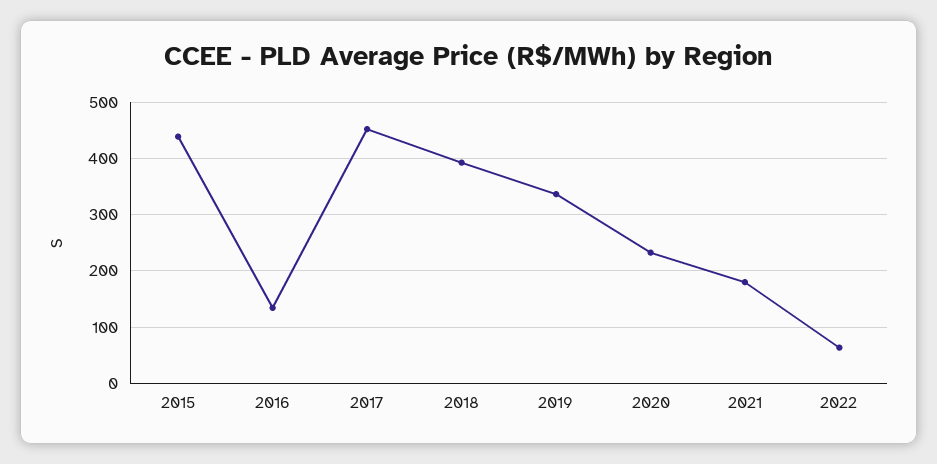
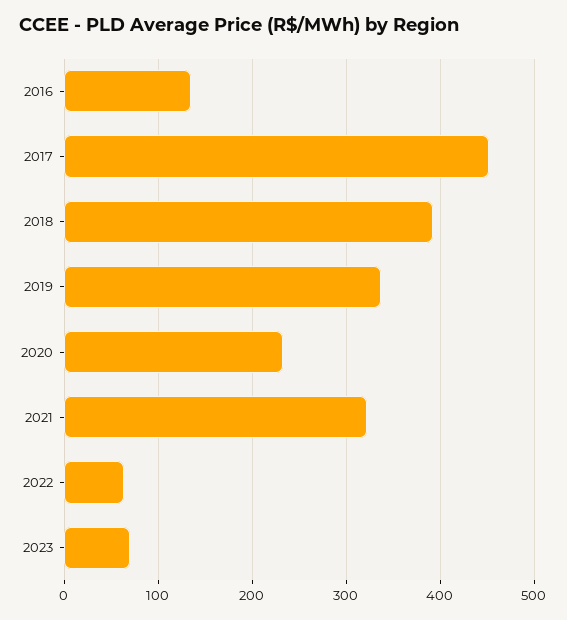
2015: 440 -> none
2021: 180 -> 320
2023: none -> 70

